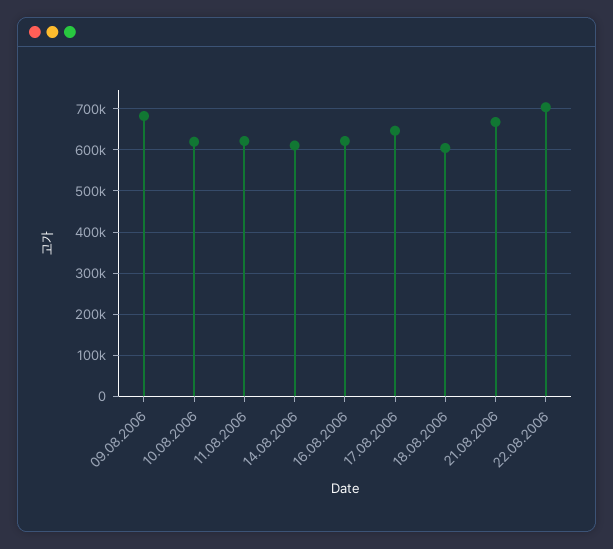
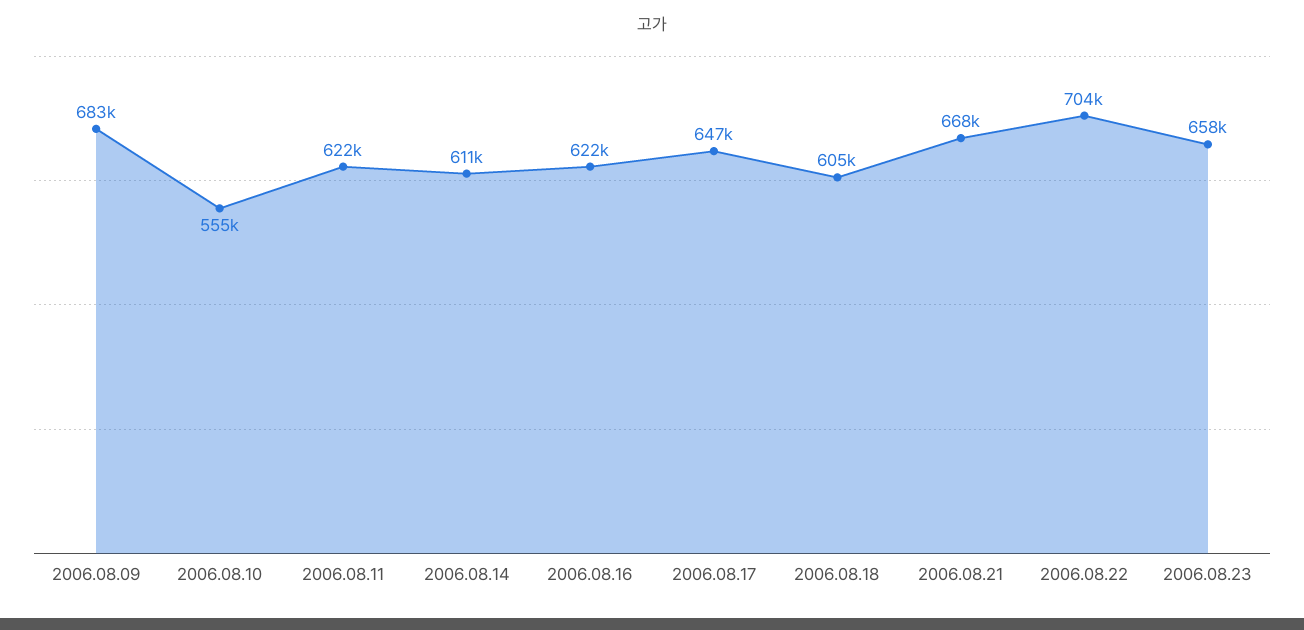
10.08.2006: 620000 -> 555000
2006.08.23: none -> 658000

